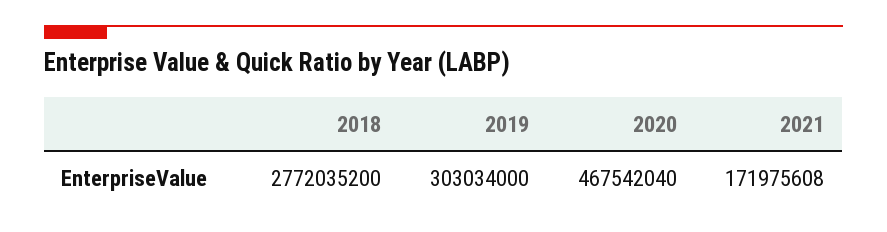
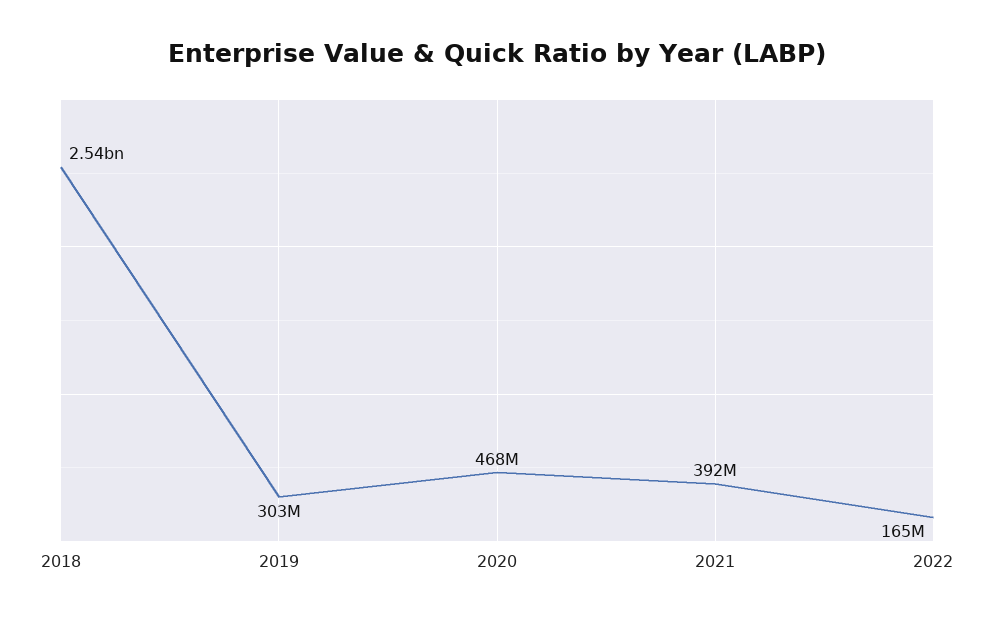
2018: 2772035200 -> 2540000000
2021: 171975608 -> 392000000
2022: none -> 165000000

